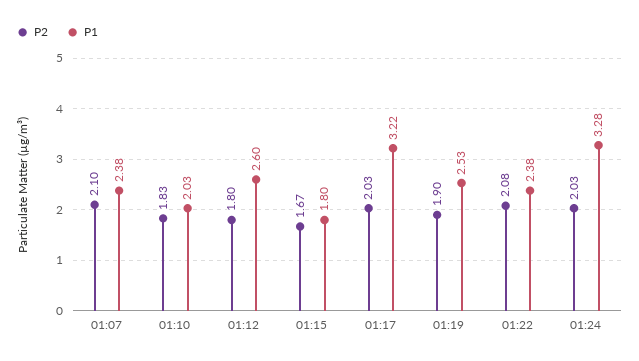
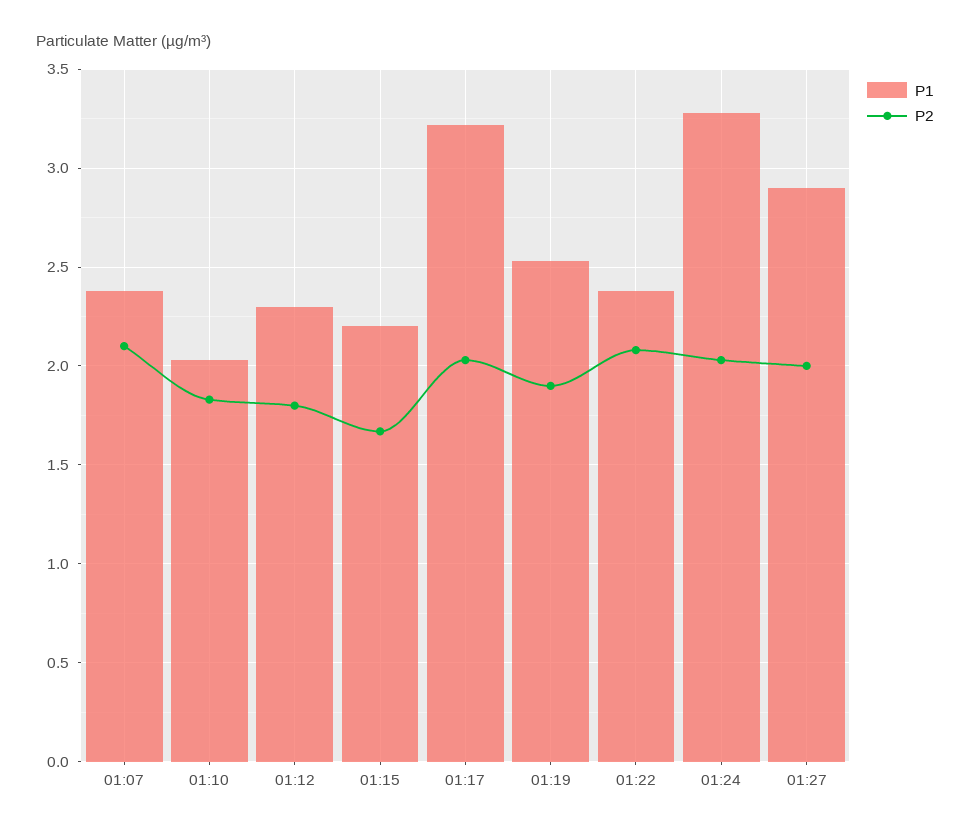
P1, 01:12: 2.6 -> 2.3
P1, 01:15: 1.8 -> 2.2
P1, 01:27: none -> 2.9
P2, 01:27: none -> 2

